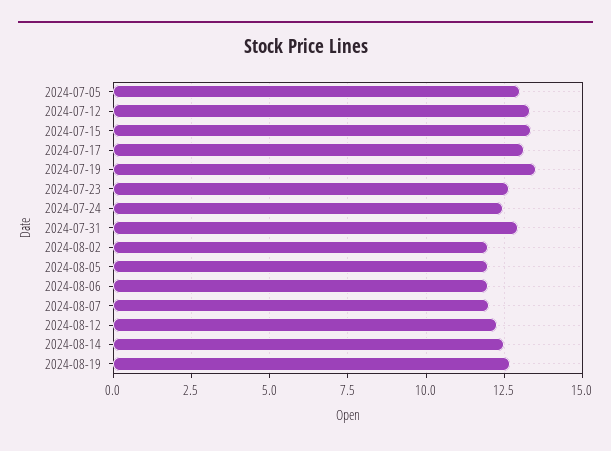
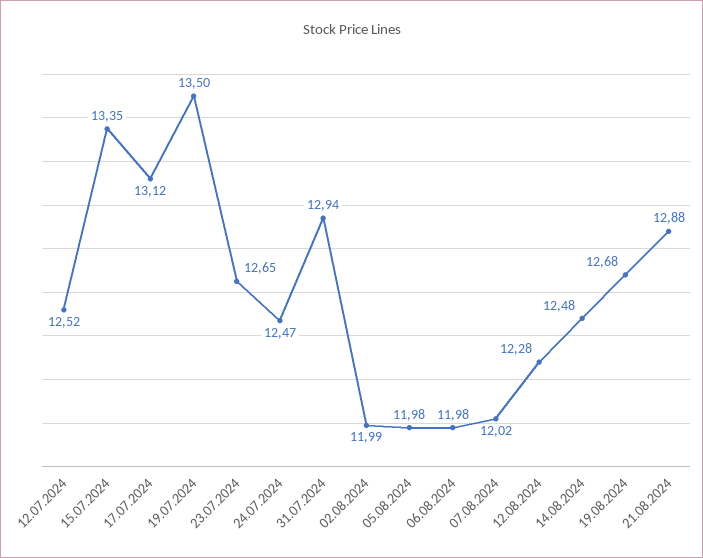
2024-07-05: 13 -> none
2024-07-12: 13.25 -> 12.52
21.08.2024: none -> 12.88

